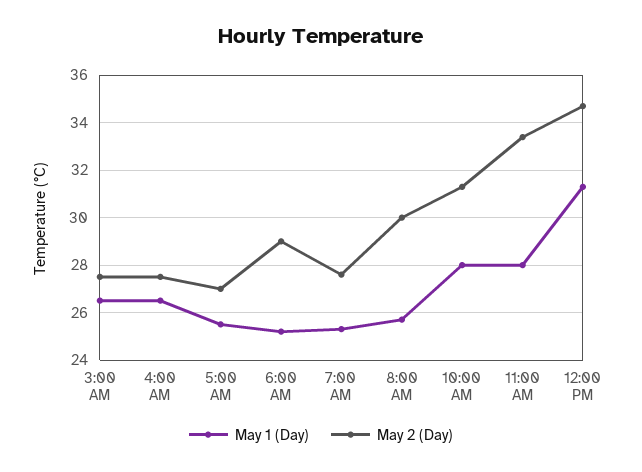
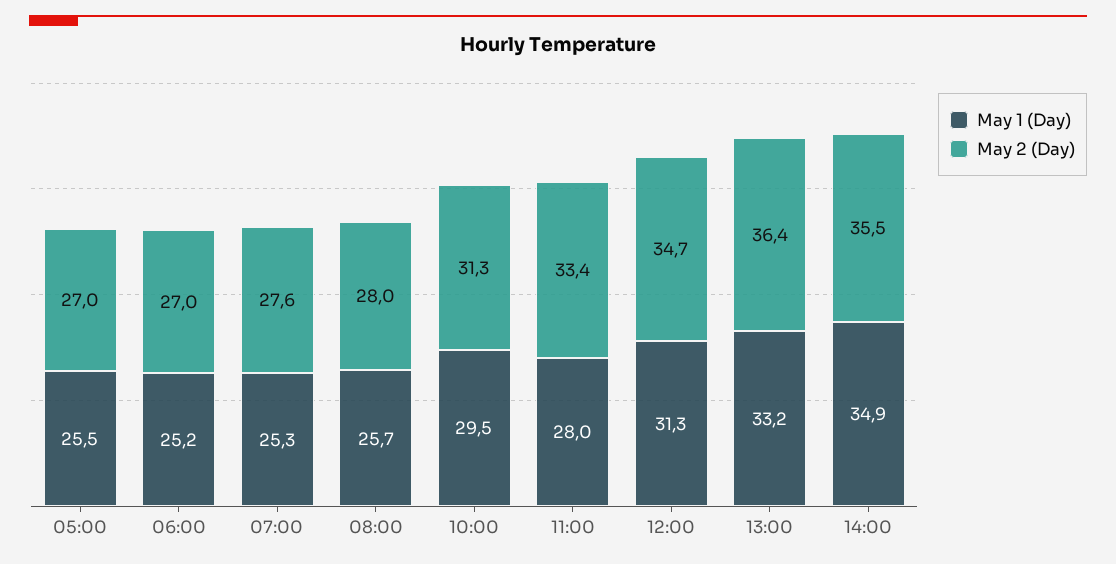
May 1 (Day), 3:00 AM: 26.5 -> none
May 2 (Day), 3:00 AM: 27.5 -> none
May 1 (Day), 4:00 AM: 26.5 -> none
May 2 (Day), 4:00 AM: 27.5 -> none
May 2 (Day), 6:00 AM: 29 -> 27
May 2 (Day), 8:00 AM: 30 -> 28
May 1 (Day), 10:00 AM: 28 -> 29.5
May 1 (Day), 13:00: none -> 33.2
May 2 (Day), 13:00: none -> 36.4
May 1 (Day), 14:00: none -> 34.9
May 2 (Day), 14:00: none -> 35.5

